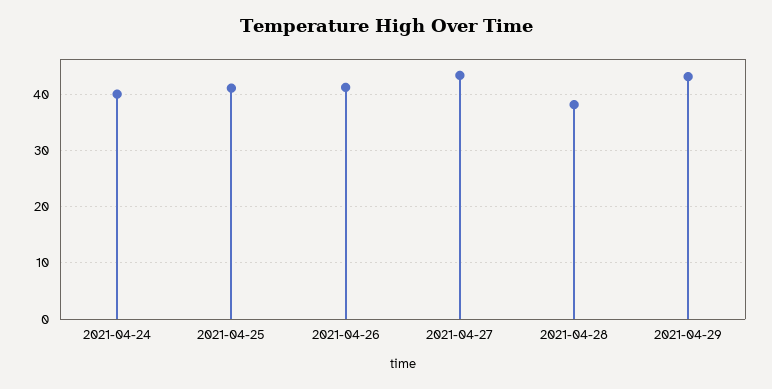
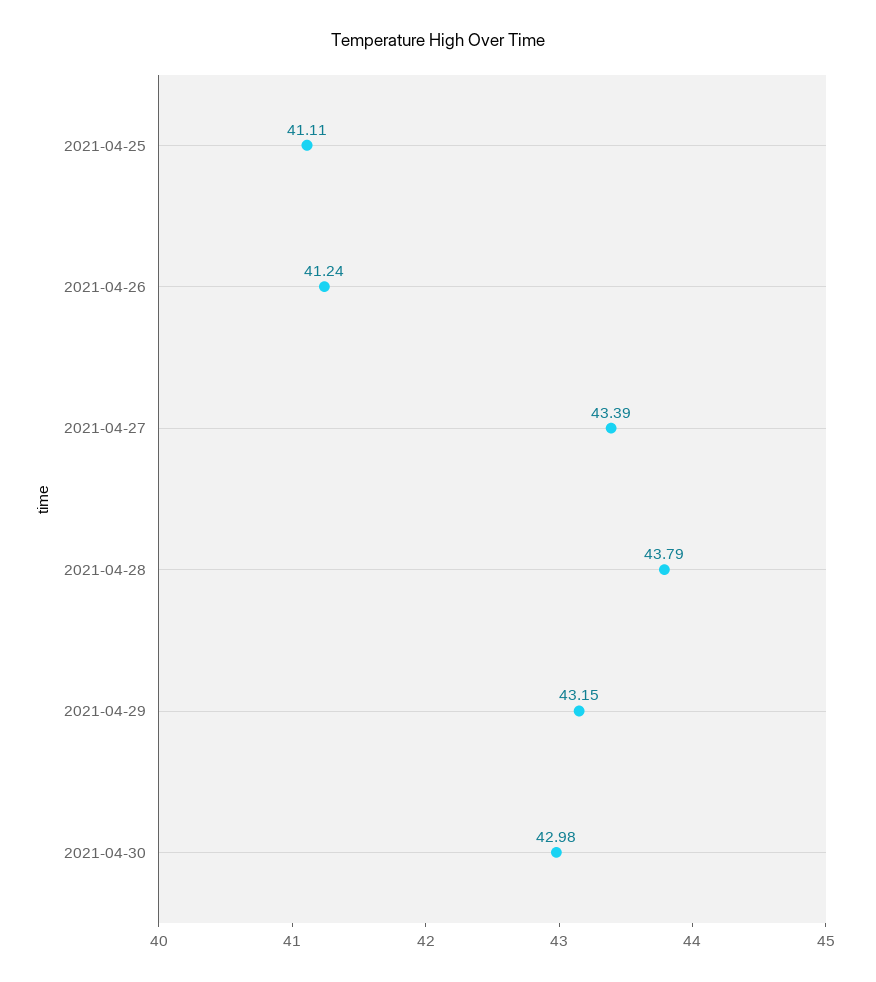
2021-04-24: 40 -> none
2021-04-28: 38 -> 43.79
2021-04-30: none -> 42.98

